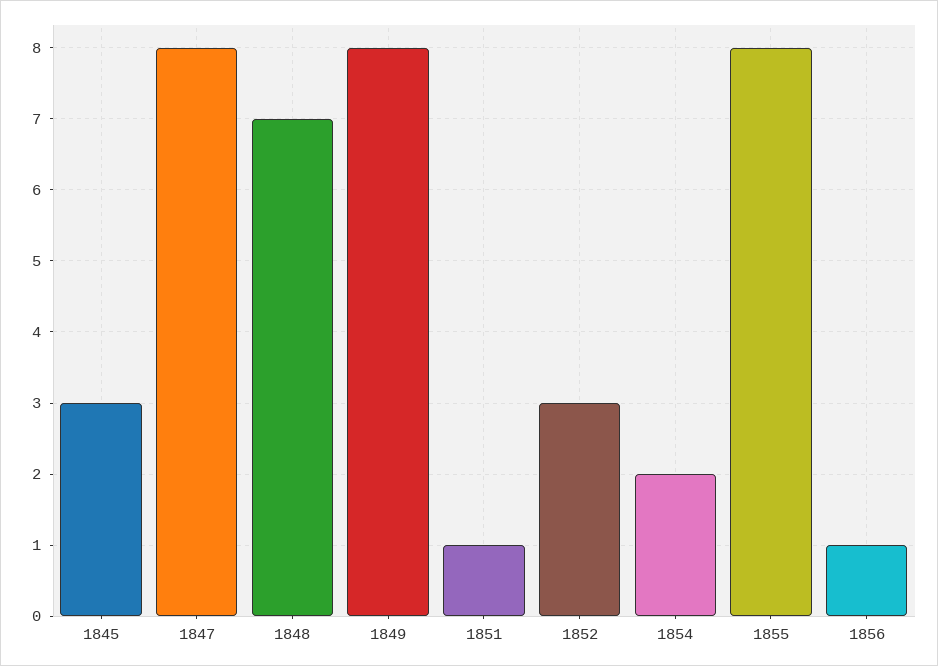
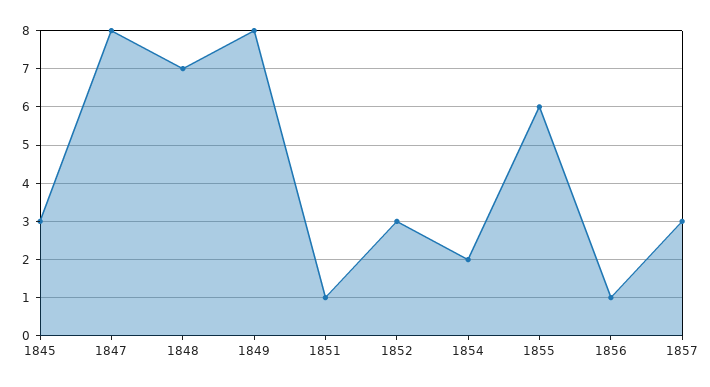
1855: 8 -> 6
1857: none -> 3

